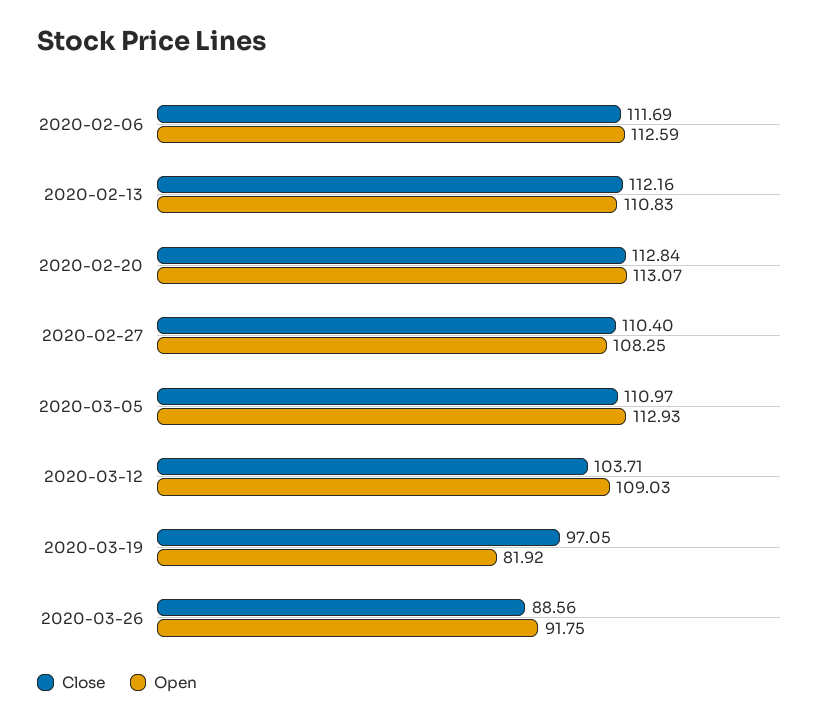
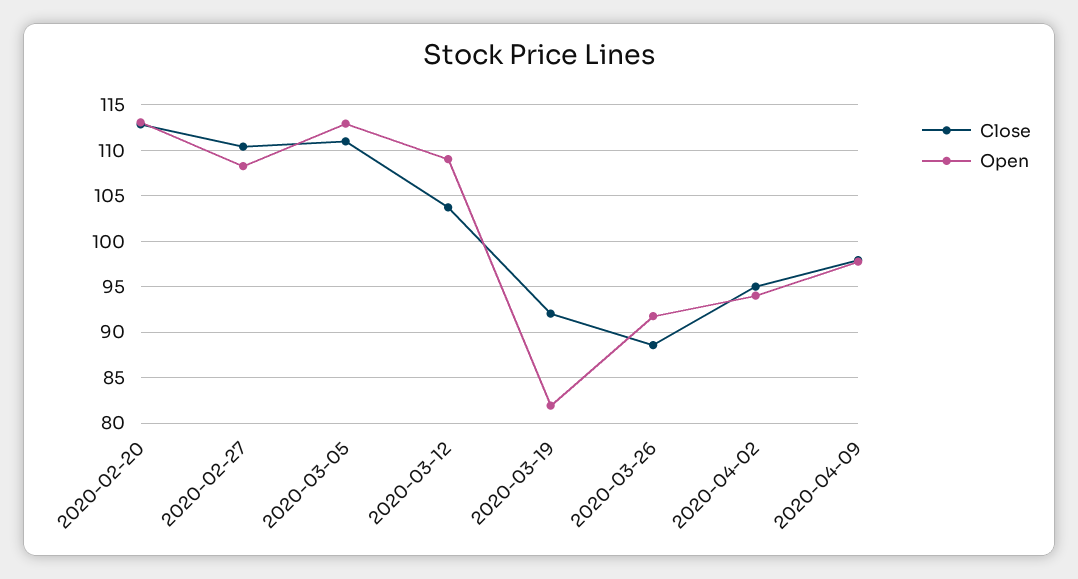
Close, 2020-02-06: 111.69 -> none
Open, 2020-02-06: 112.59 -> none
Close, 2020-02-13: 112.16 -> none
Open, 2020-02-13: 110.83 -> none
Close, 2020-03-19: 97.05 -> 92
Close, 2020-04-02: none -> 95
Open, 2020-04-02: none -> 94
Close, 2020-04-09: none -> 98
Open, 2020-04-09: none -> 98

